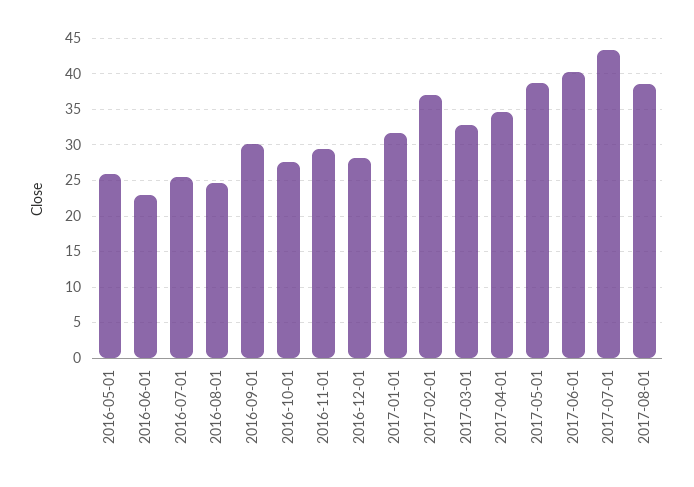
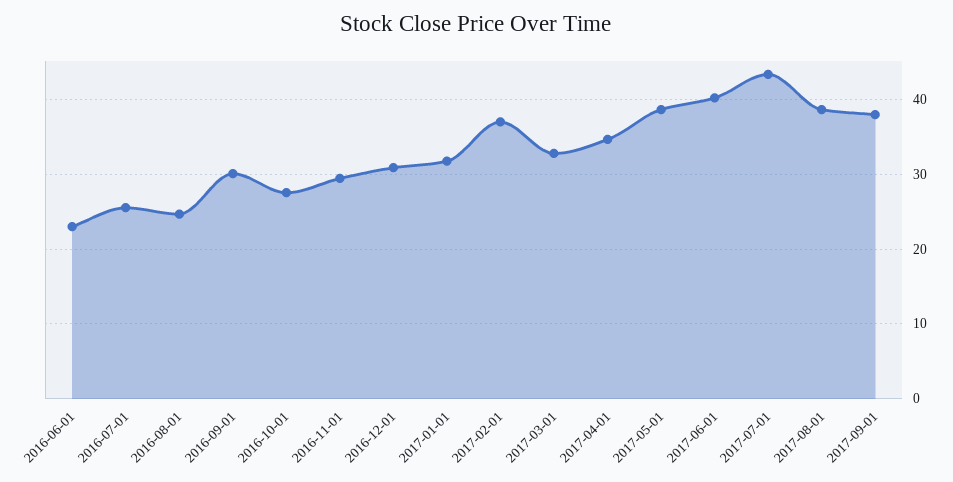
2016-05-01: 26 -> none
2016-12-01: 28 -> 31
2017-09-01: none -> 38

